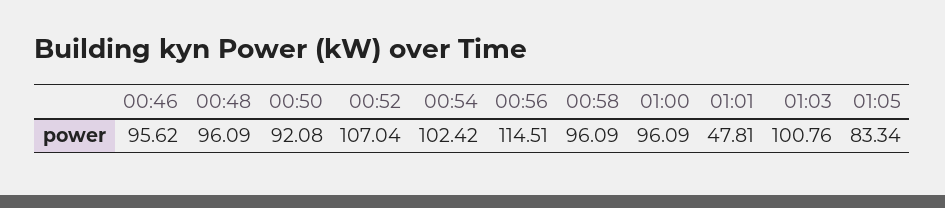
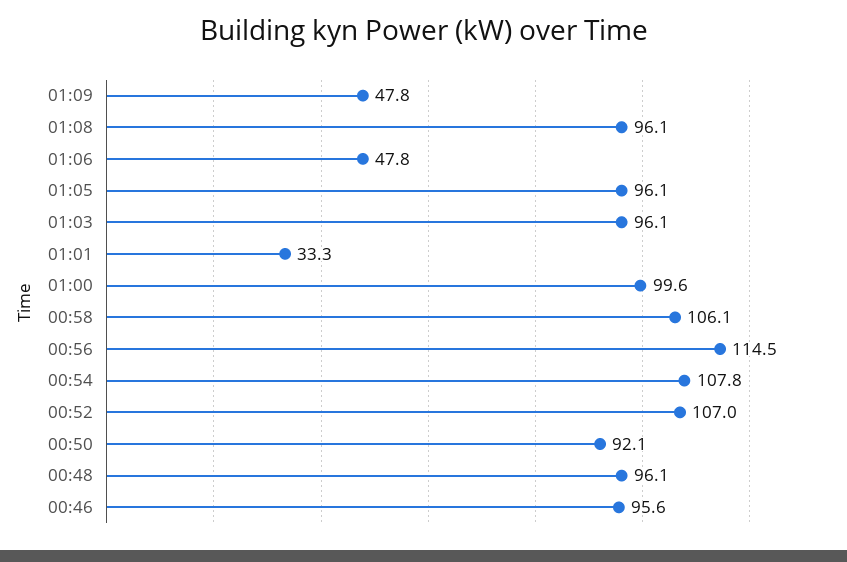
00:54: 102.42 -> 107.8
00:58: 96.09 -> 106.1
01:00: 96.09 -> 99.6
01:01: 47.81 -> 33.3
01:03: 100.76 -> 96.1
01:05: 83.34 -> 96.1
01:09: none -> 47.8
01:08: none -> 96.1
01:06: none -> 47.8

